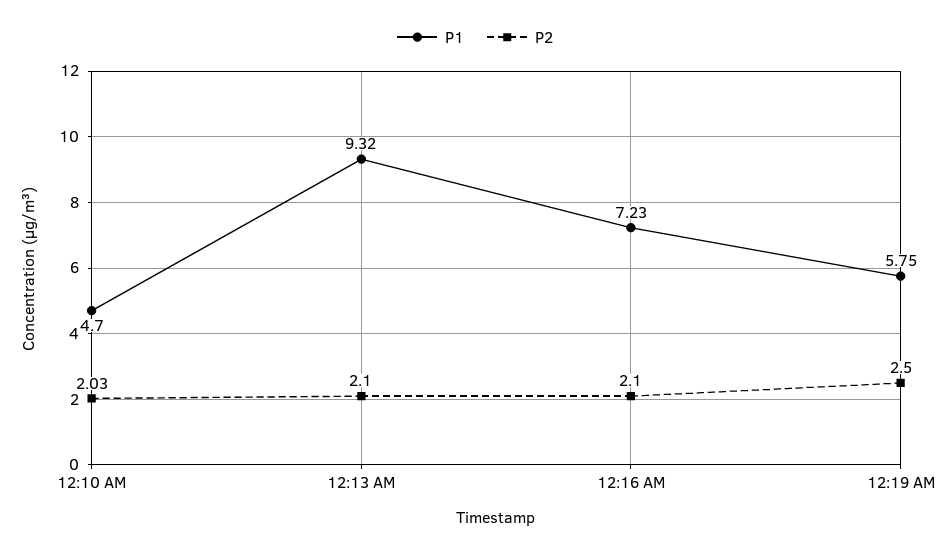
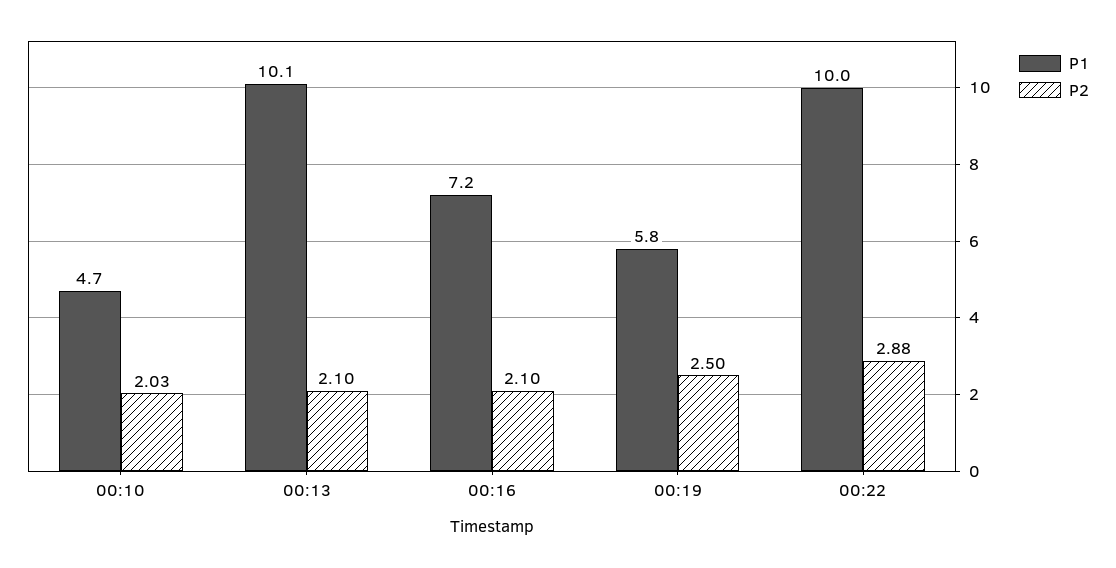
P1, 12:13 AM: 9.32 -> 10.1
P1, 00:22: none -> 10
P2, 00:22: none -> 2.88

